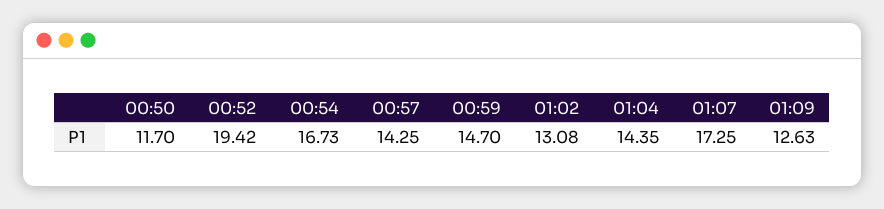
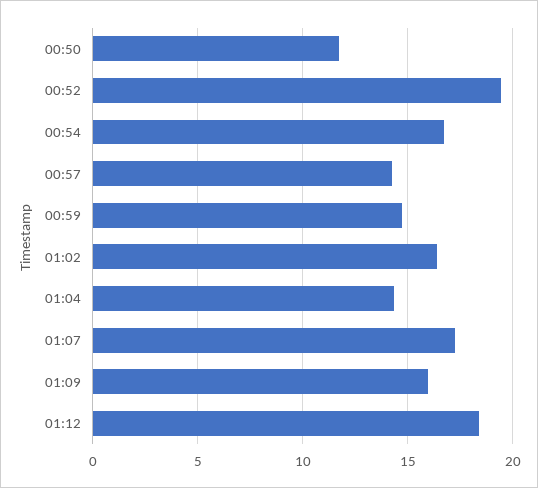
01:02: 13.08 -> 16.5
01:09: 12.63 -> 16
01:12: none -> 18.5

